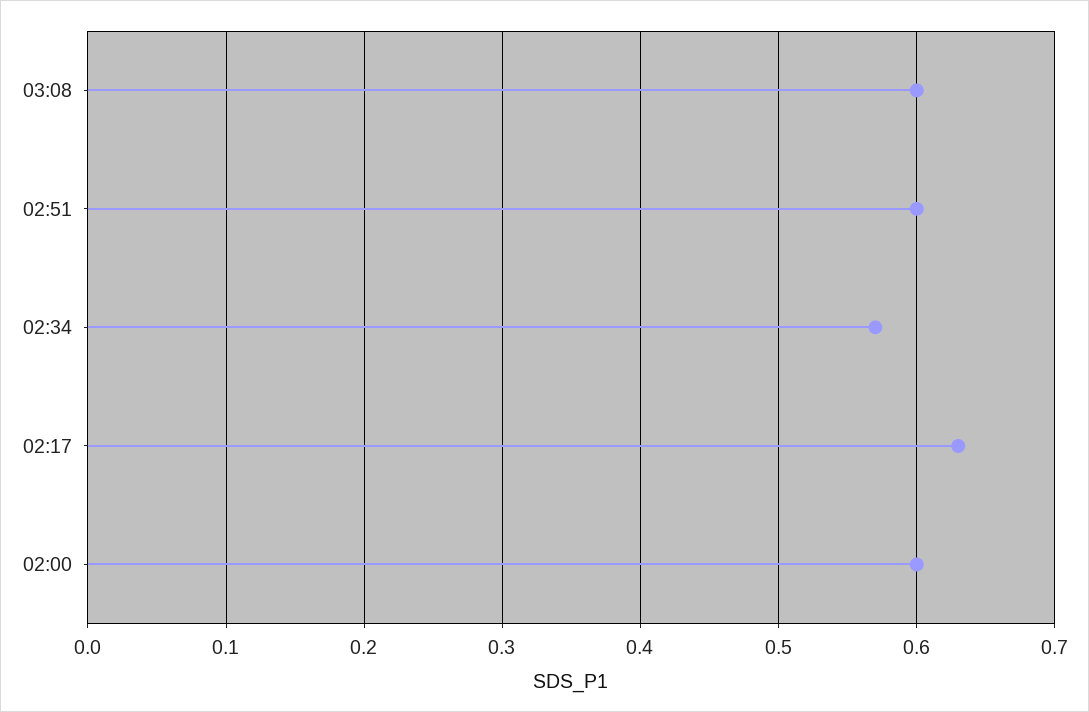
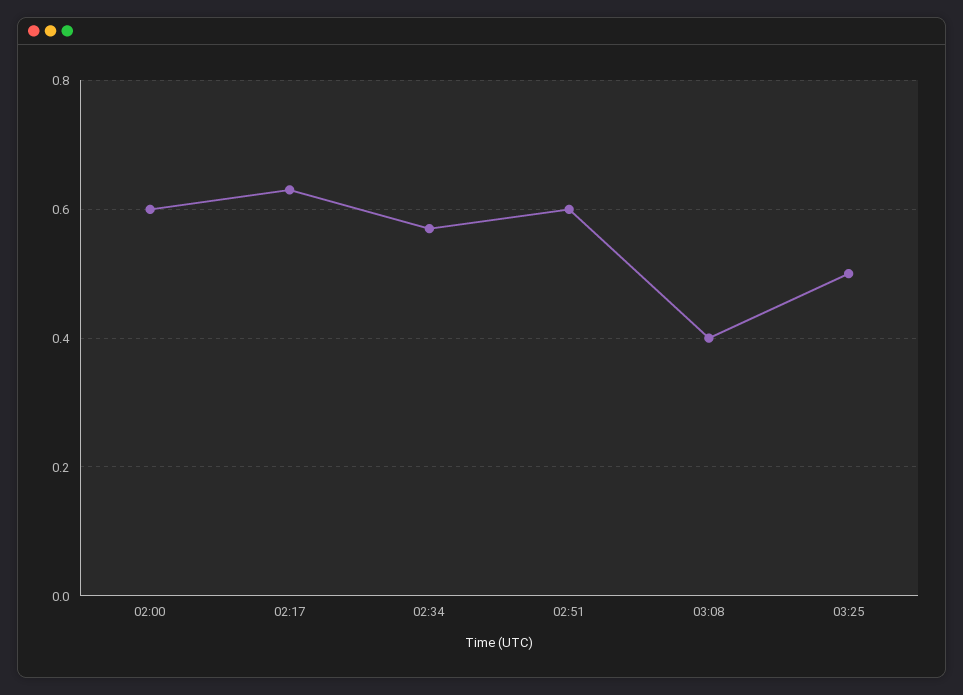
03:08: 0.6 -> 0.4
03:25: none -> 0.5

